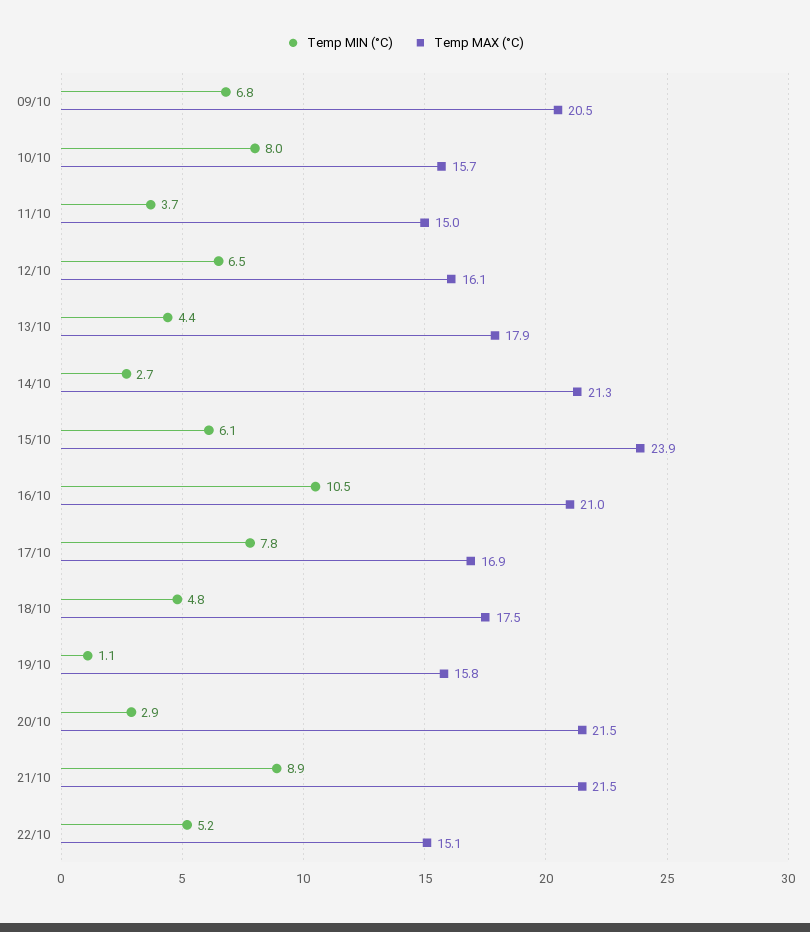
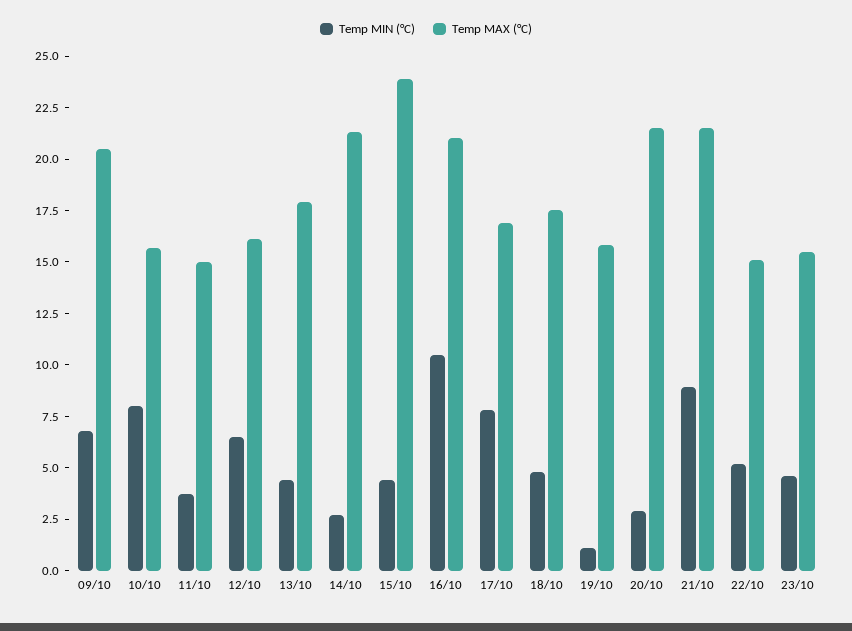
Temp MIN (°C), 15/10: 6.1 -> 4.5
Temp MIN (°C), 23/10: none -> 4.5
Temp MAX (°C), 23/10: none -> 15.5

